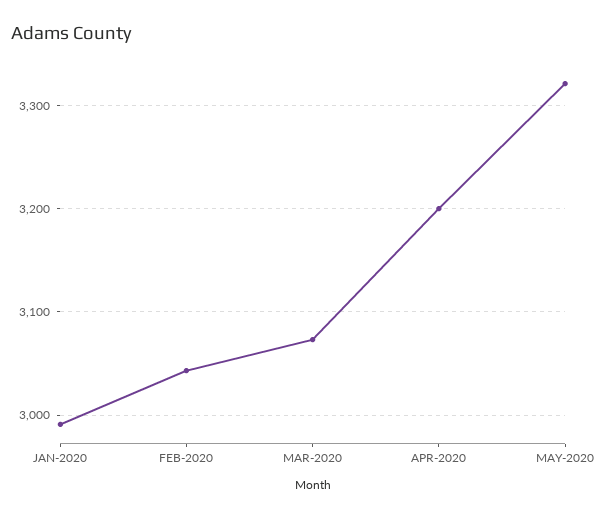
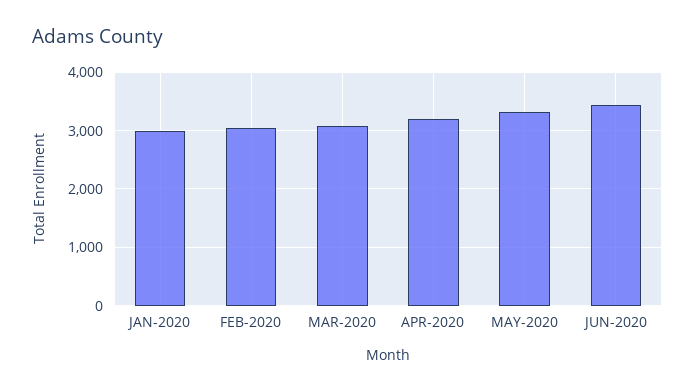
JUN-2020: none -> 3400

